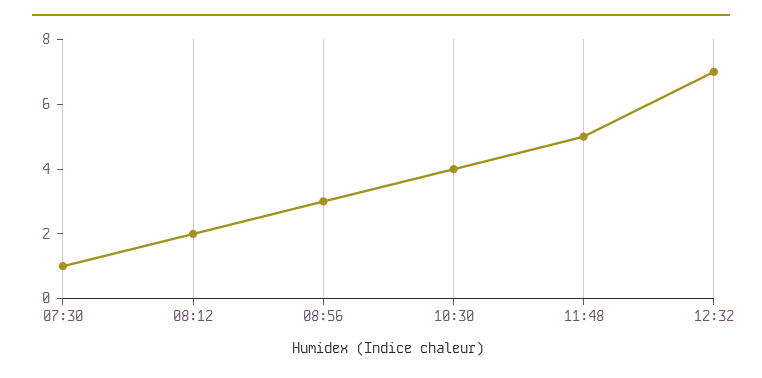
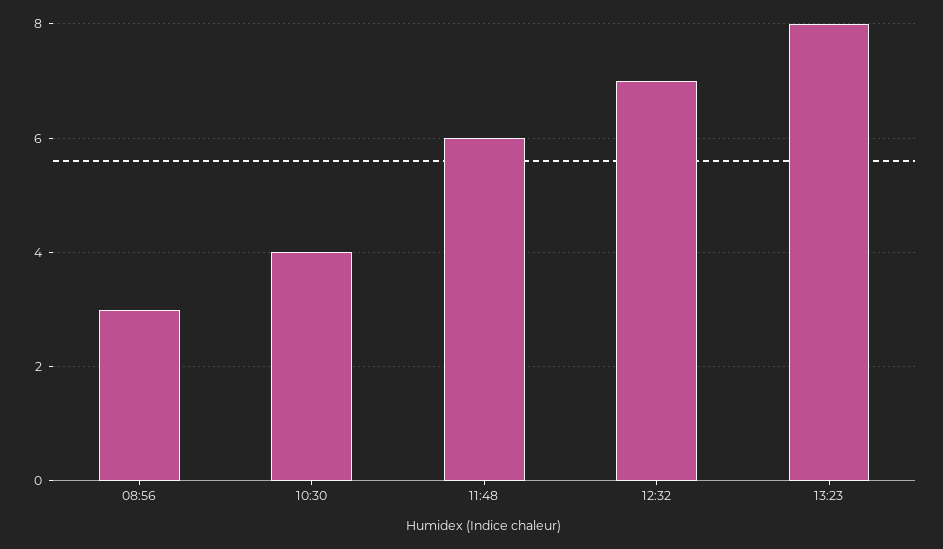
07:30: 1 -> none
08:12: 2 -> none
11:48: 5 -> 6
13:23: none -> 8

